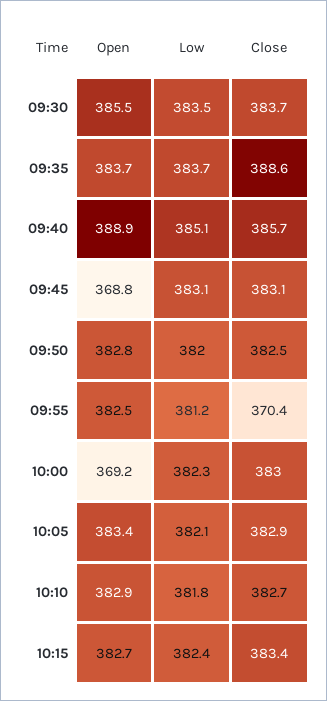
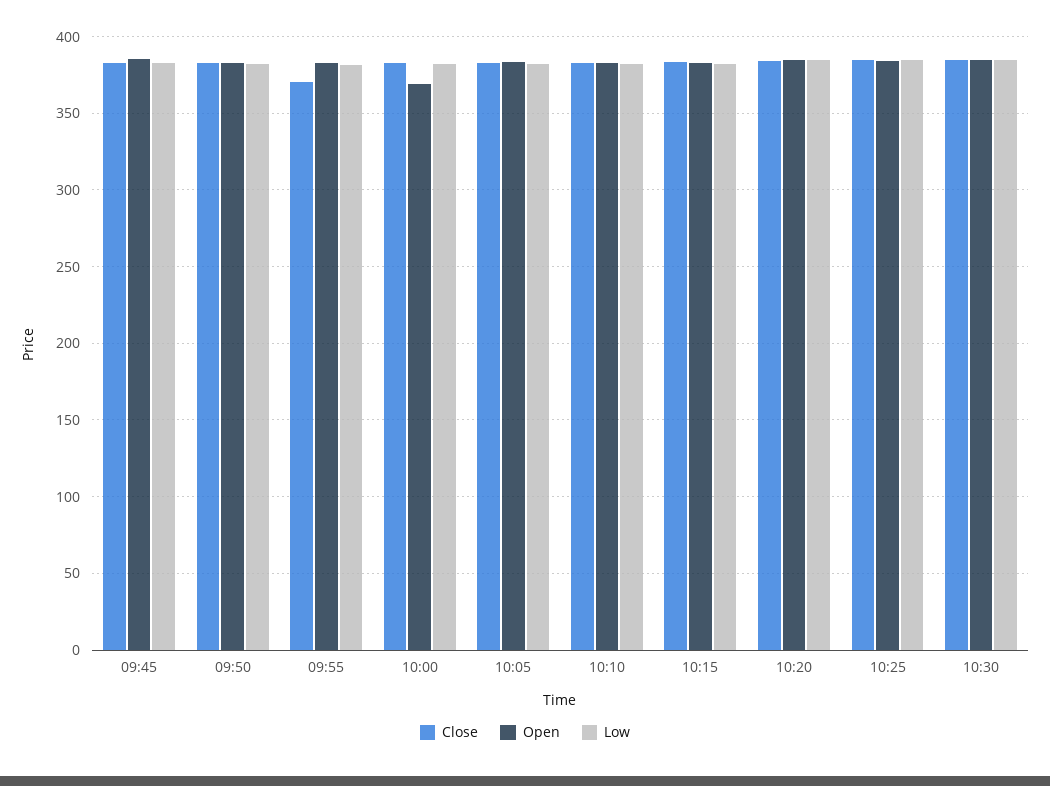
Open, 09:30: 385.5 -> none
Low, 09:30: 383.5 -> none
Close, 09:30: 383.7 -> none
Open, 09:35: 383.7 -> none
Low, 09:35: 383.7 -> none
Close, 09:35: 388.6 -> none
Open, 09:40: 388.9 -> none
Low, 09:40: 385.1 -> none
Close, 09:40: 385.7 -> none
Open, 09:45: 368.8 -> 385
Close, 10:20: none -> 385
Open, 10:20: none -> 385
Low, 10:20: none -> 385
Close, 10:25: none -> 385
Open, 10:25: none -> 385
Low, 10:25: none -> 385
Close, 10:30: none -> 385
Open, 10:30: none -> 385
Low, 10:30: none -> 385

